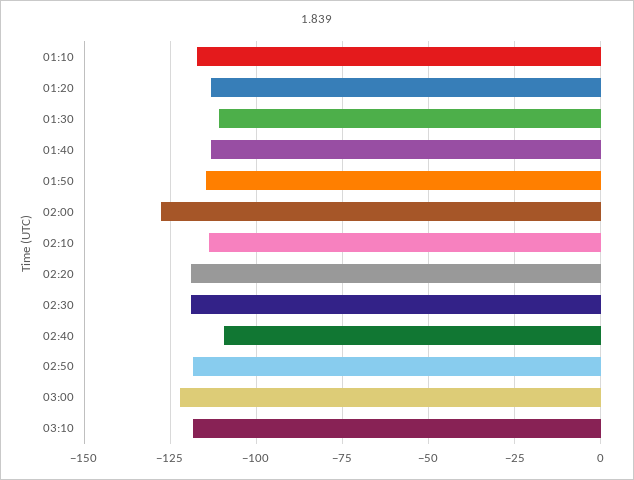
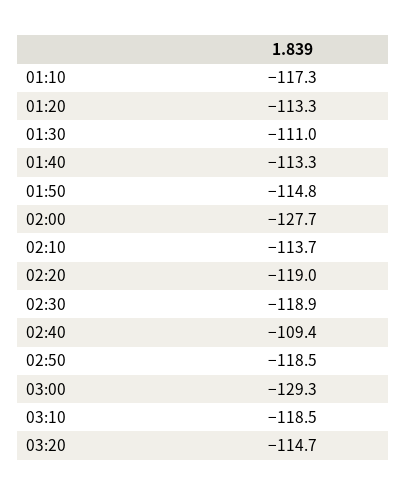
03:00: -122.5 -> -129.3
03:20: none -> -114.7

